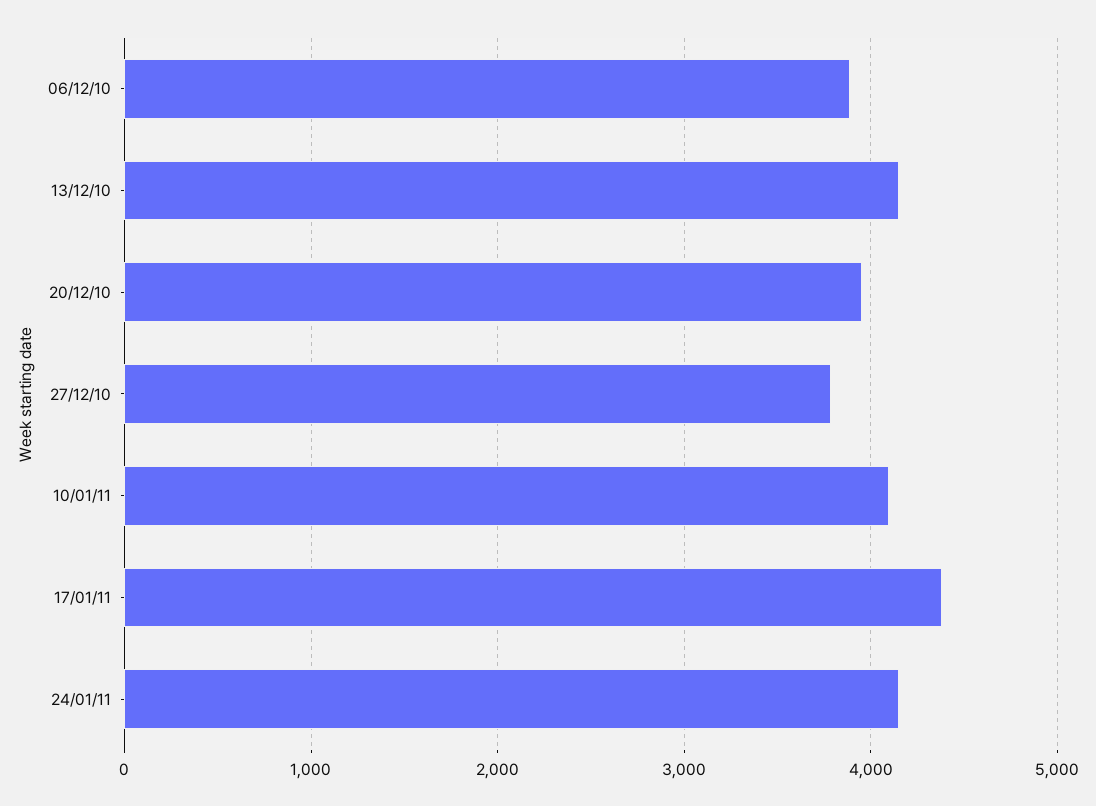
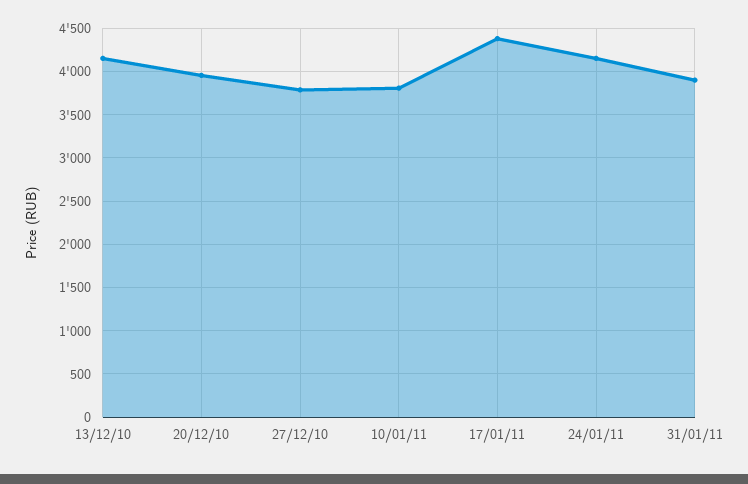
06/12/10: 3900 -> none
10/01/11: 4100 -> 3800
31/01/11: none -> 3900

